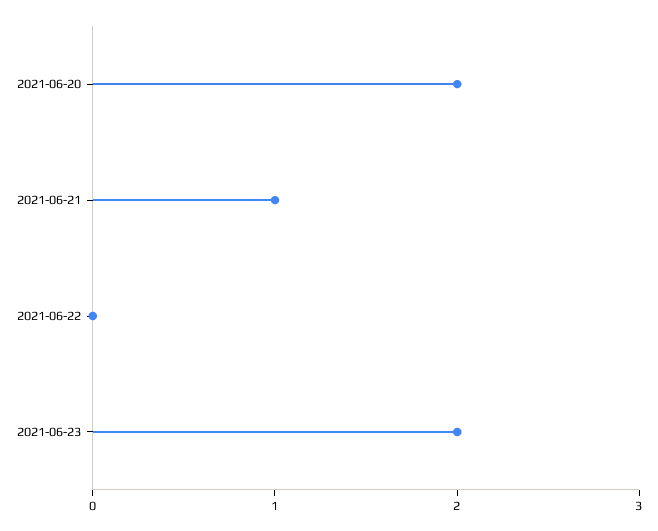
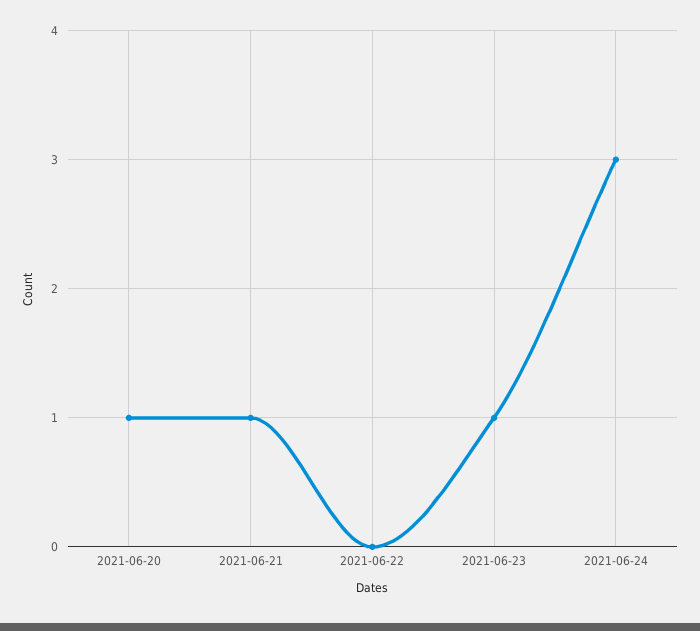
2021-06-20: 2 -> 1
2021-06-23: 2 -> 1
2021-06-24: none -> 3

